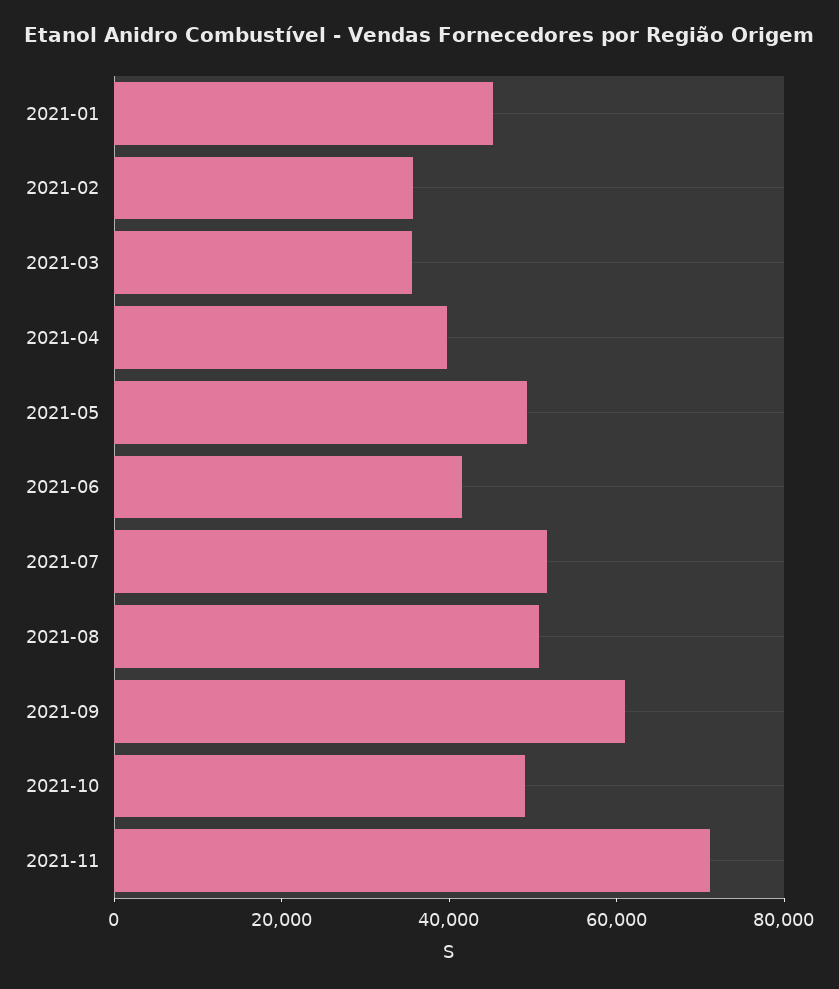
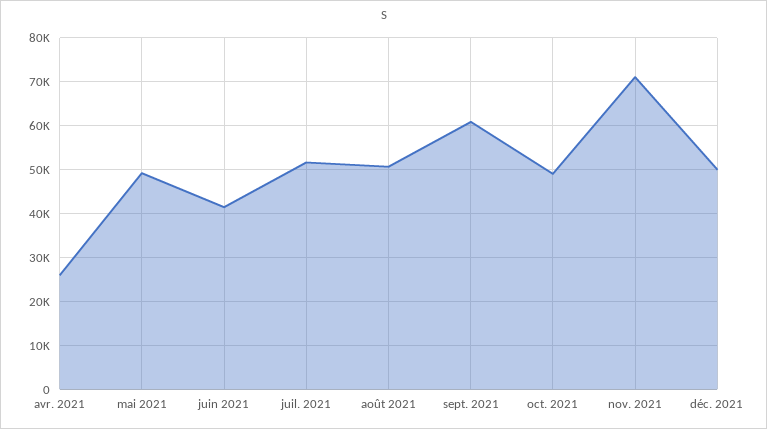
2021-01: 45000 -> none
2021-02: 35000 -> none
2021-03: 35000 -> none
2021-04: 40000 -> 26000
déc. 2021: none -> 50000

